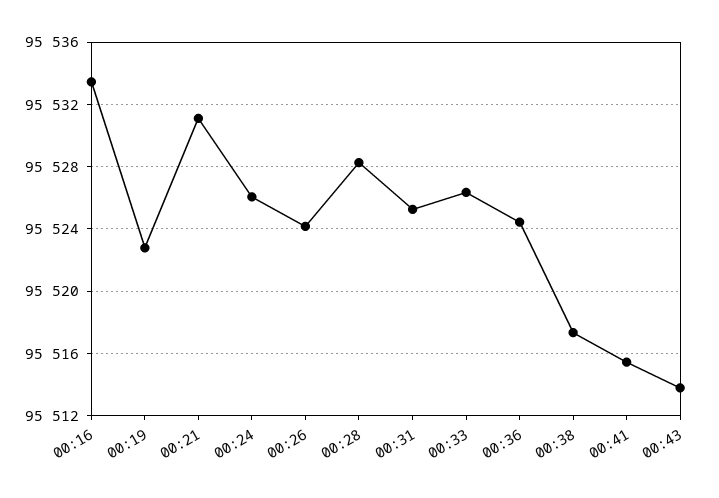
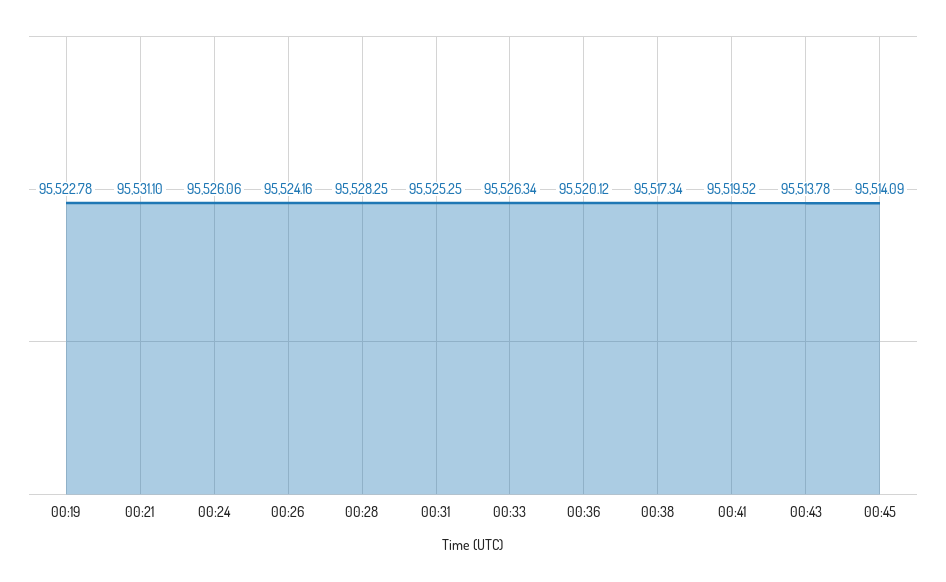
00:16: 95533.5 -> none
00:36: 95524.5 -> 95520.12
00:41: 95515.5 -> 95519.52
00:45: none -> 95514.09

